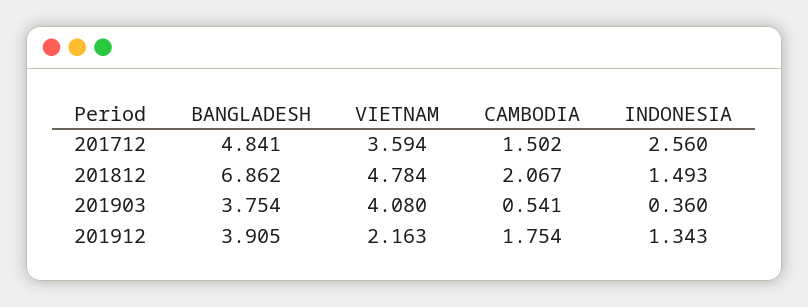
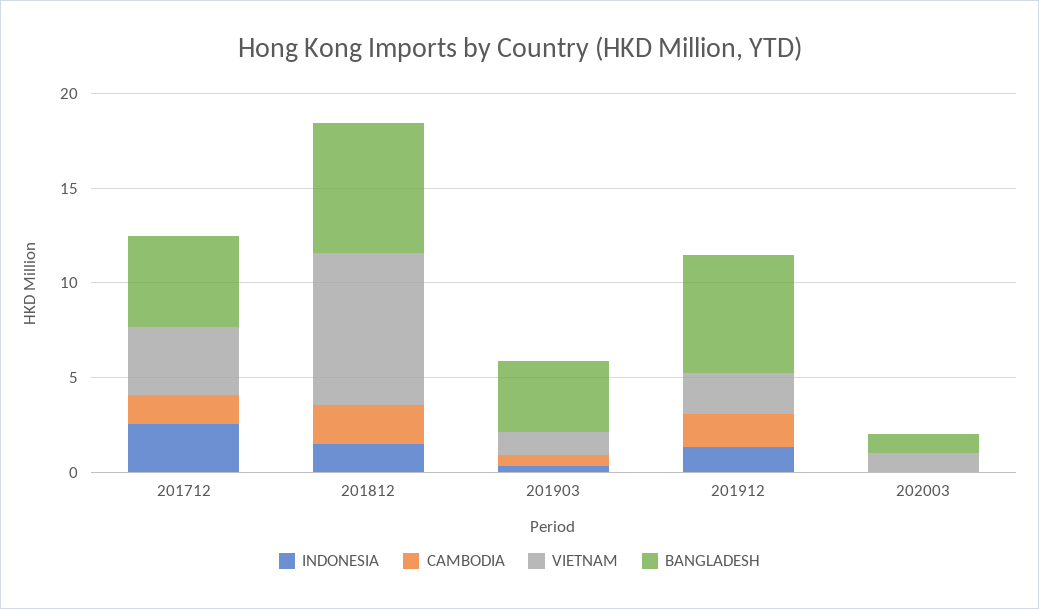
VIETNAM, 201812: 4.784 -> 8
VIETNAM, 201903: 4.08 -> 1
BANGLADESH, 201912: 3.905 -> 6
INDONESIA, 202003: none -> 0
CAMBODIA, 202003: none -> 0
VIETNAM, 202003: none -> 1
BANGLADESH, 202003: none -> 1

